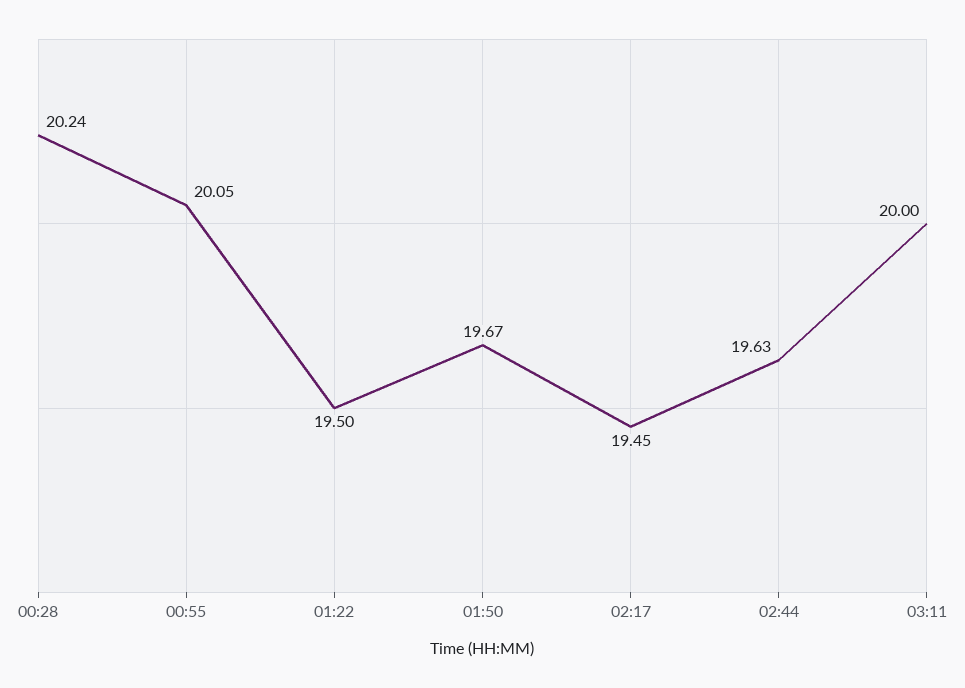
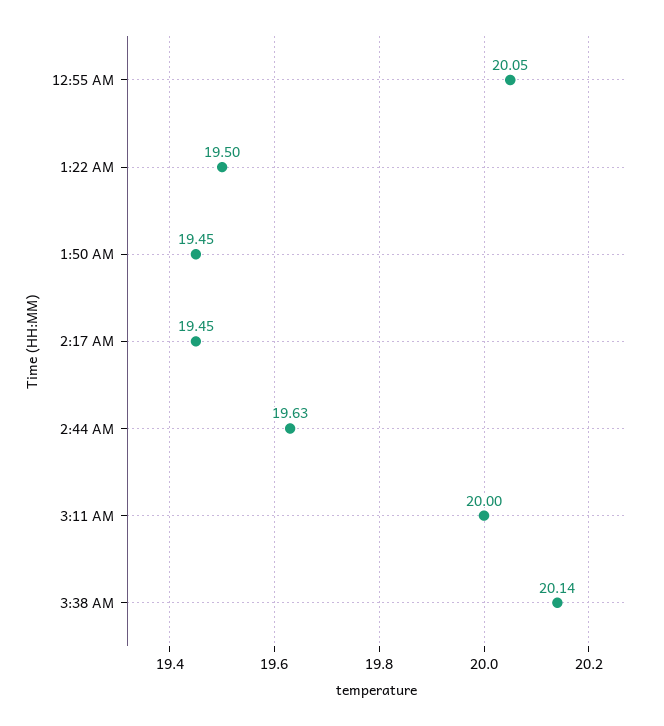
00:28: 20.24 -> none
01:50: 19.67 -> 19.45
3:38 AM: none -> 20.14

